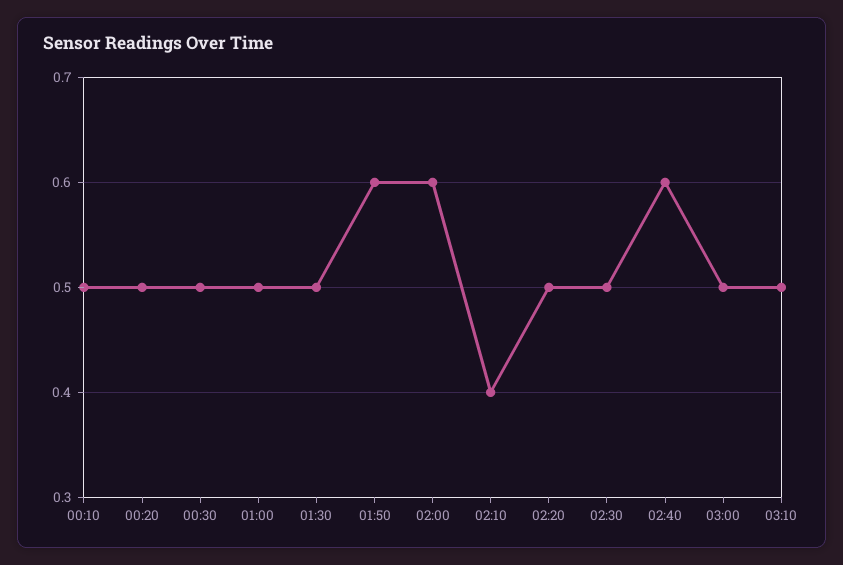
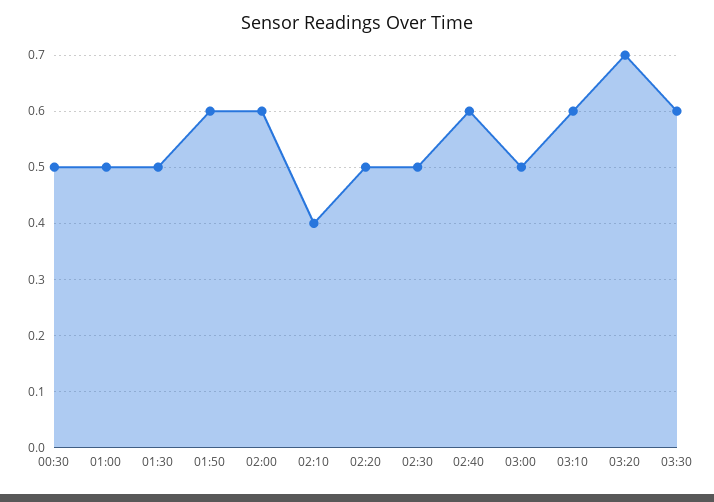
00:10: 0.5 -> none
00:20: 0.5 -> none
03:10: 0.5 -> 0.6
03:20: none -> 0.7
03:30: none -> 0.6

